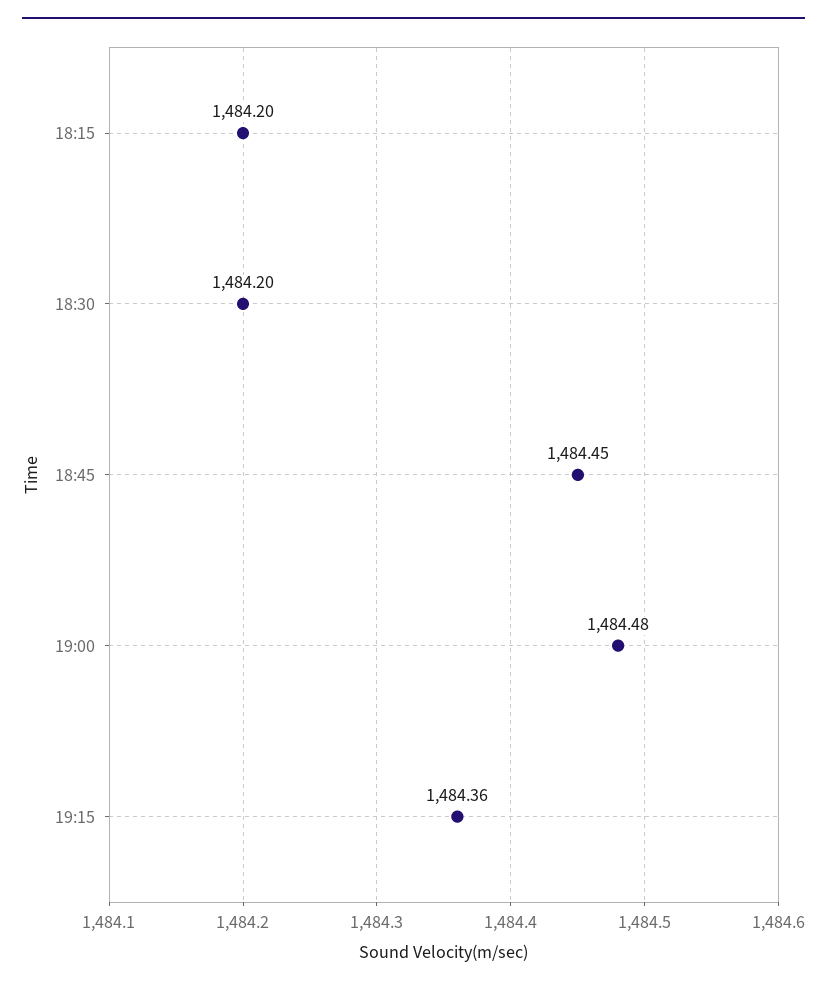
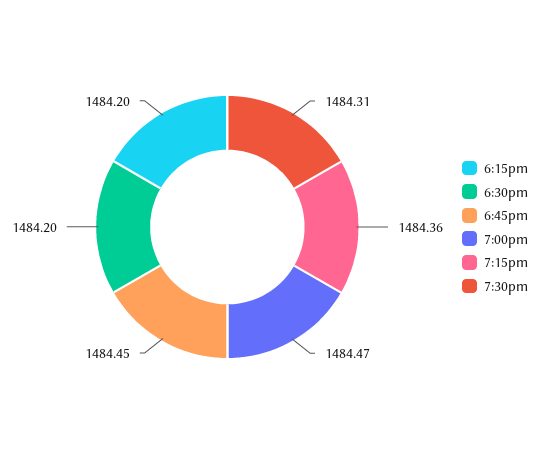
19:00: 1484.48 -> 1484.47
7:30pm: none -> 1484.31

